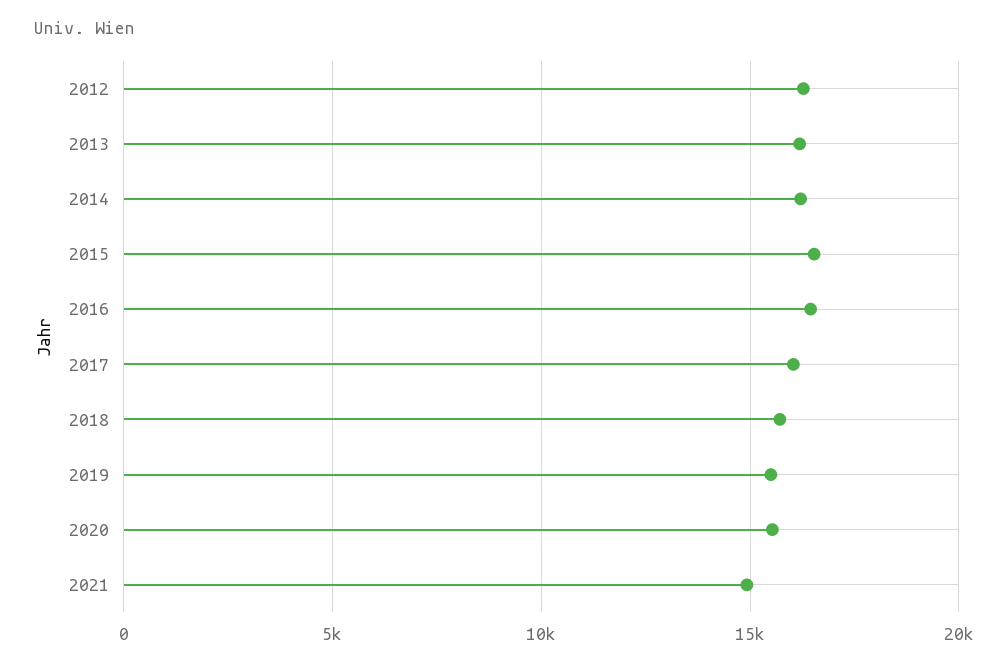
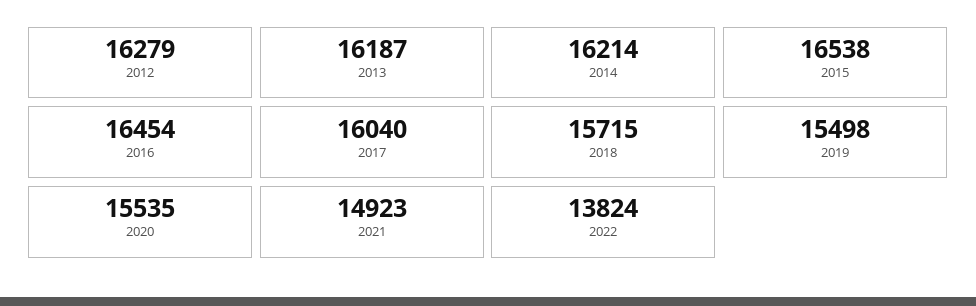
2022: none -> 13824

